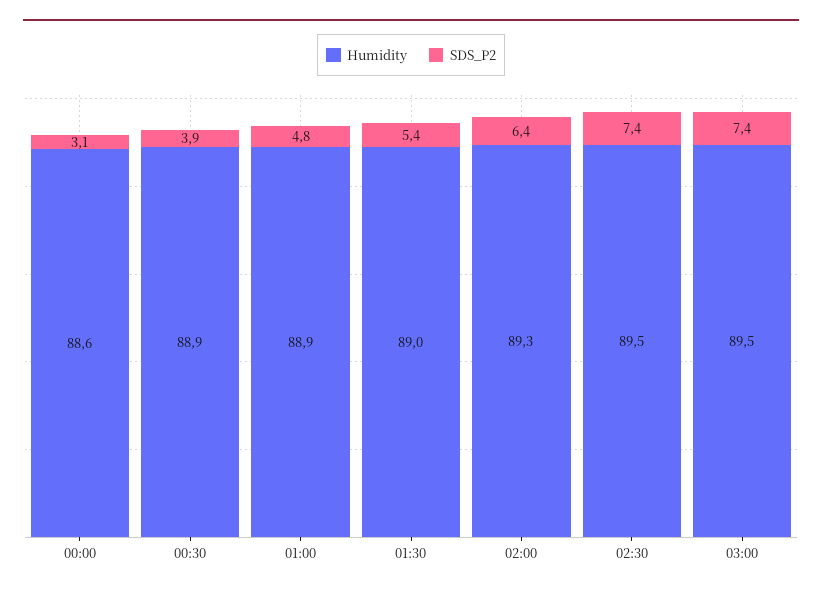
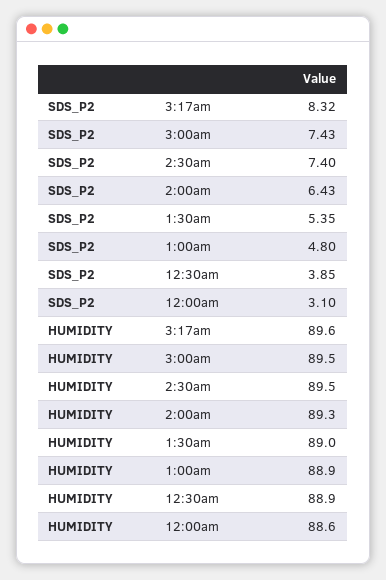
SDS_P2, 3:17am: none -> 8.32
Humidity, 3:17am: none -> 89.6

